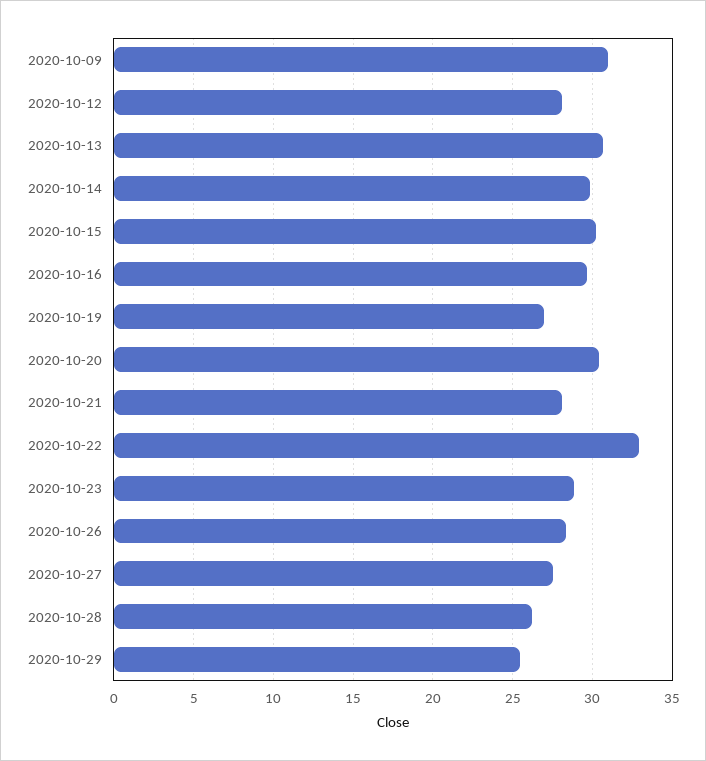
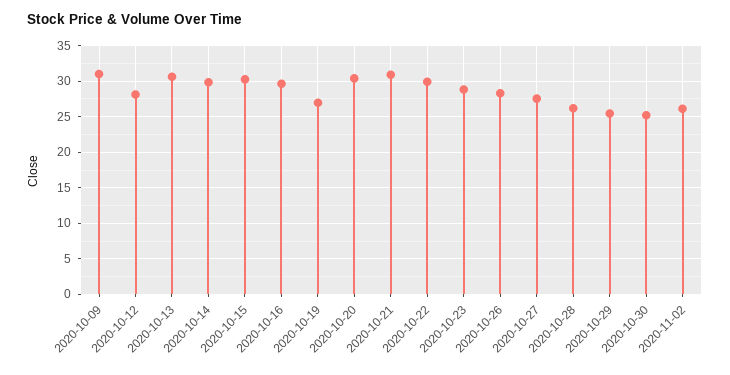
2020-10-21: 28 -> 31
2020-10-22: 33 -> 30
2020-10-30: none -> 25
2020-11-02: none -> 26

